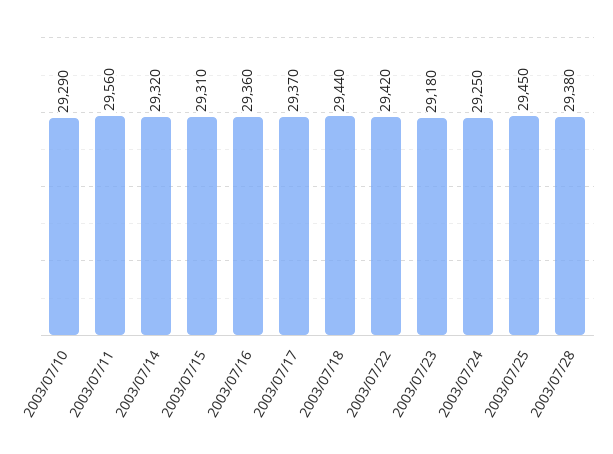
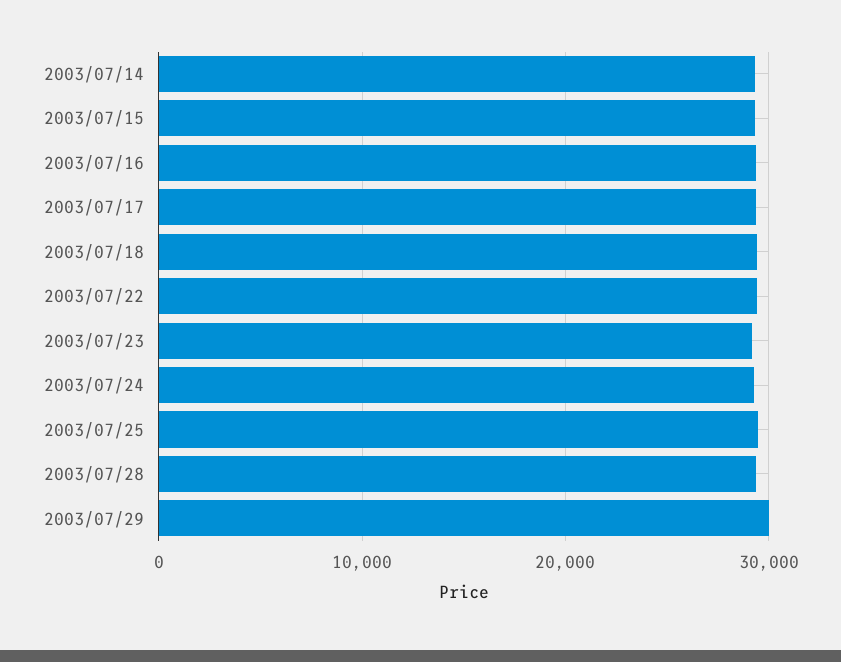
2003/07/10: 29290 -> none
2003/07/11: 29560 -> none
2003/07/29: none -> 30000

